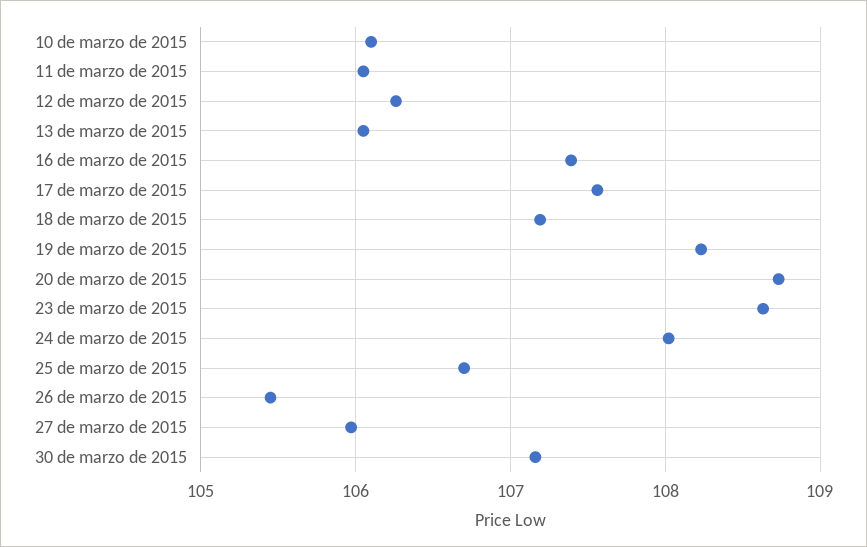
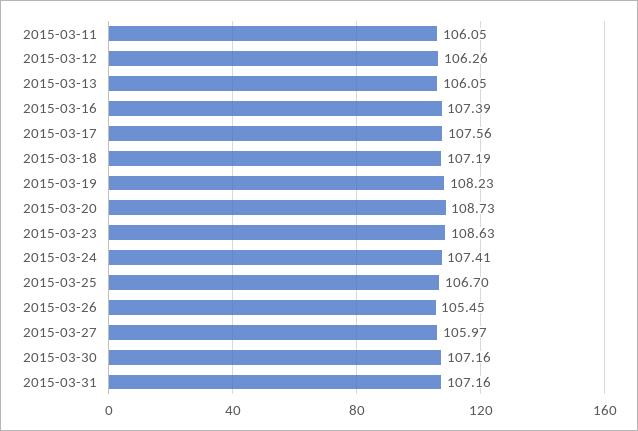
10 de marzo de 2015: 106.1 -> none
24 de marzo de 2015: 108 -> 107.41
2015-03-31: none -> 107.16

